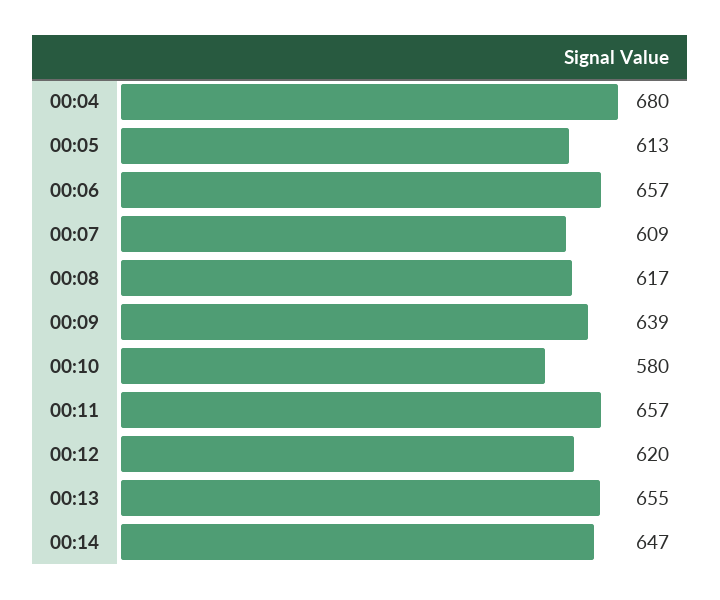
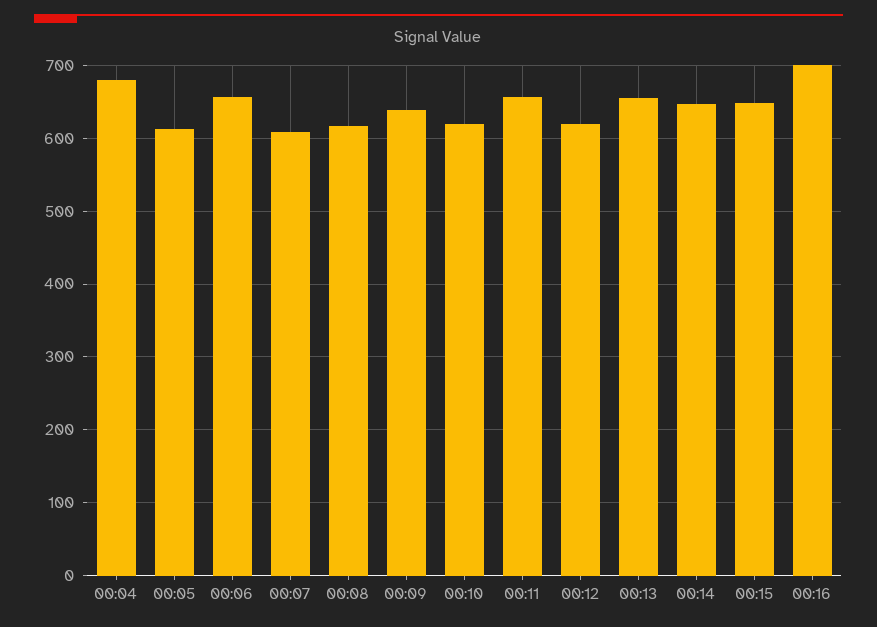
00:10: 580 -> 620
00:15: none -> 650
00:16: none -> 700

